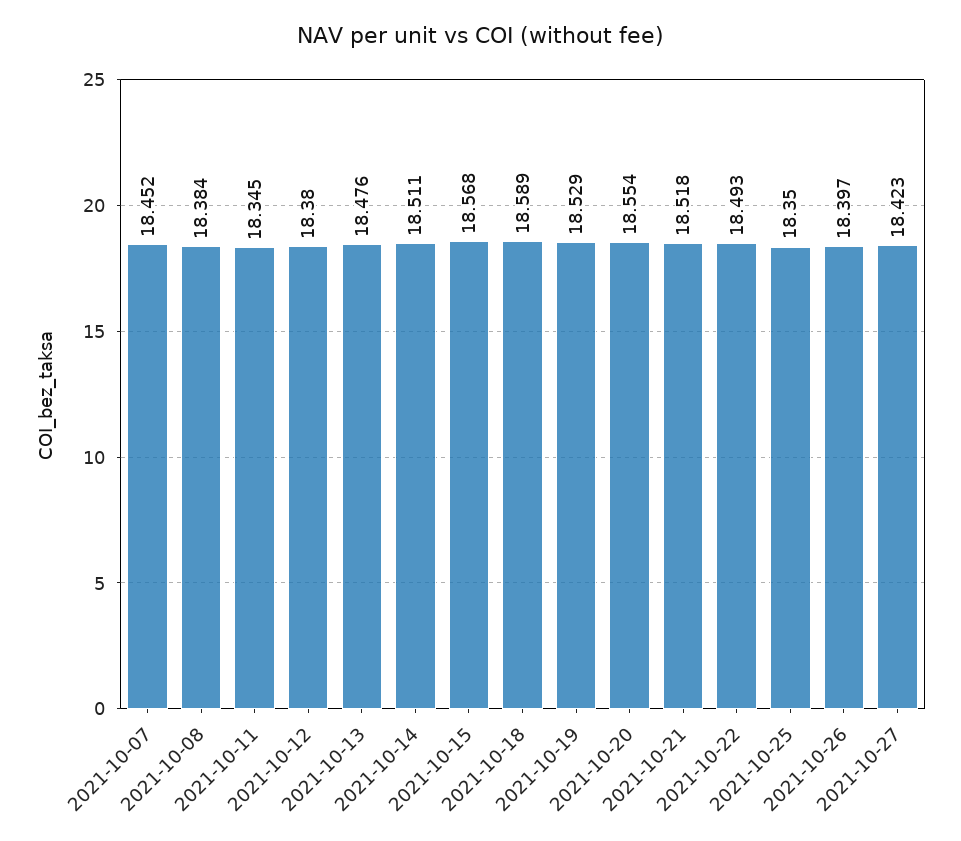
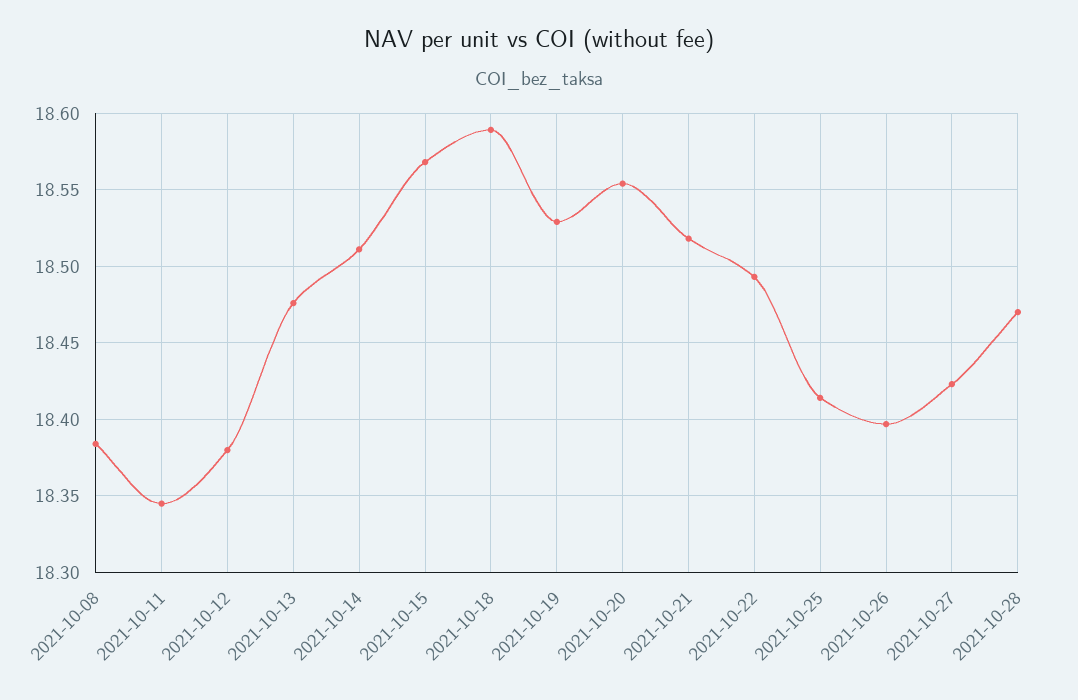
2021-10-07: 18.452 -> none
2021-10-25: 18.35 -> 18.415
2021-10-28: none -> 18.47

